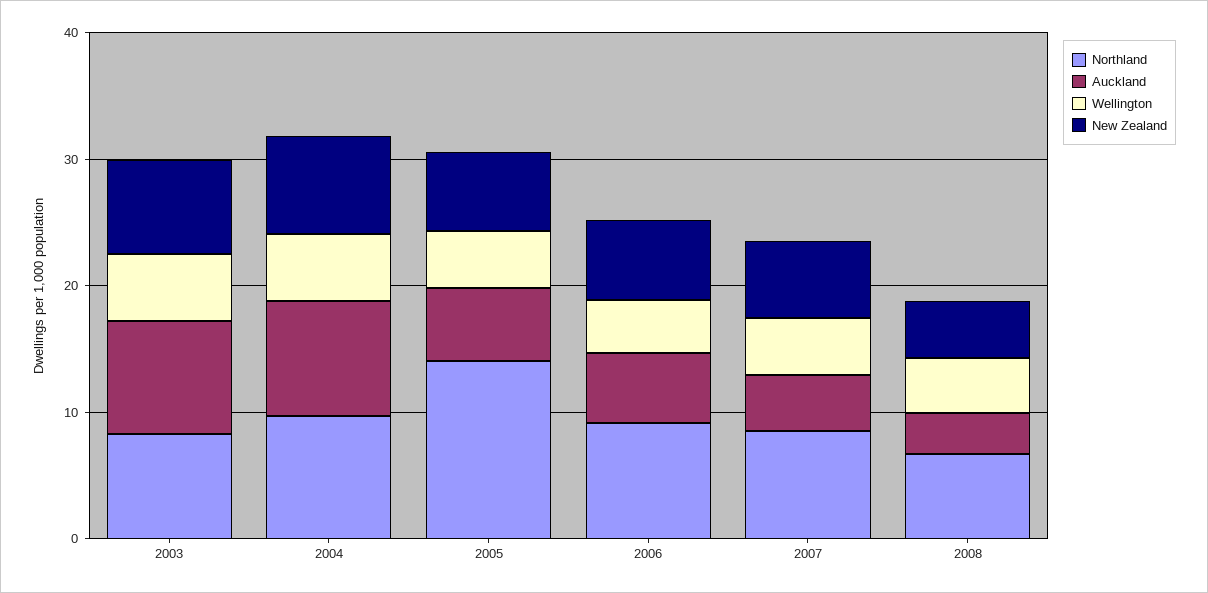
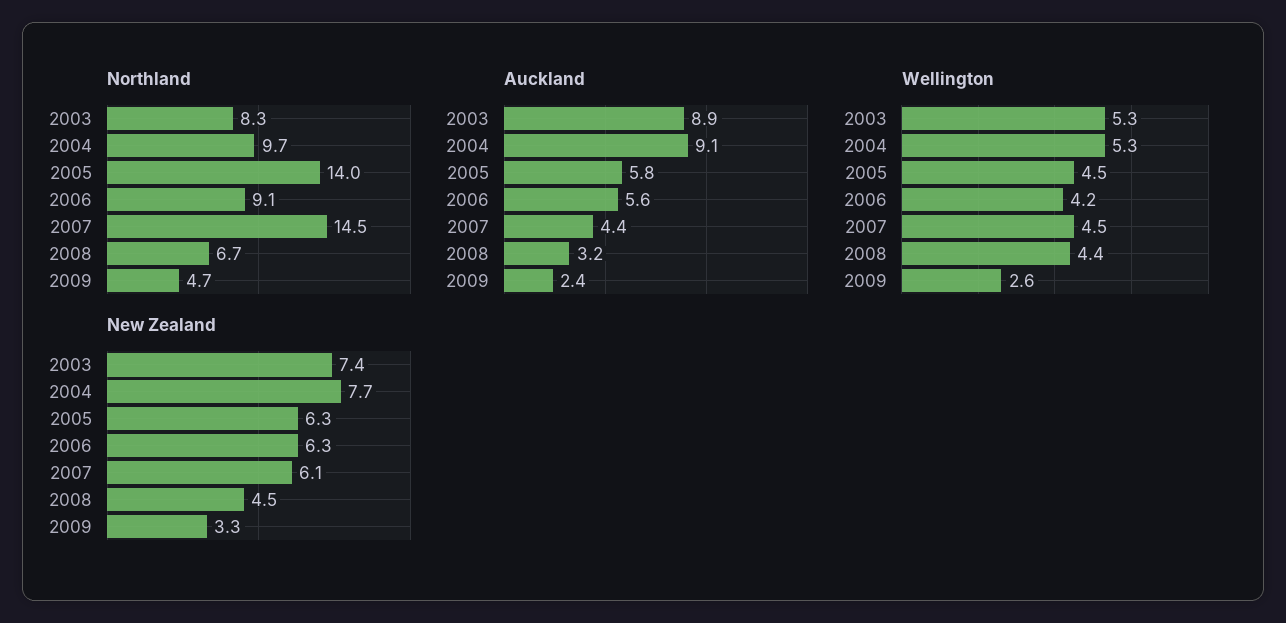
Northland, 2007: 8 -> 14.5
Northland, 2009: none -> 4.7
Auckland, 2009: none -> 2.4
Wellington, 2009: none -> 2.6
New Zealand, 2009: none -> 3.3

